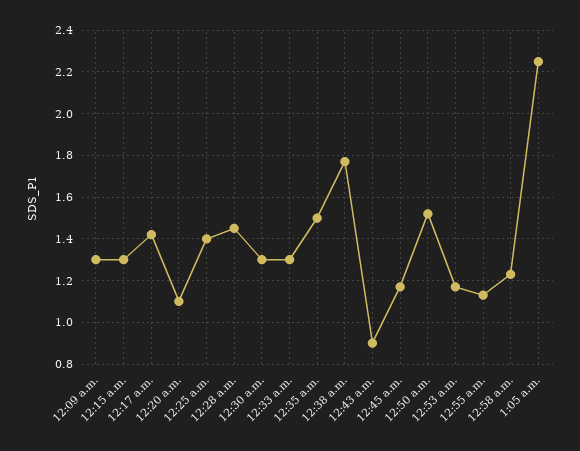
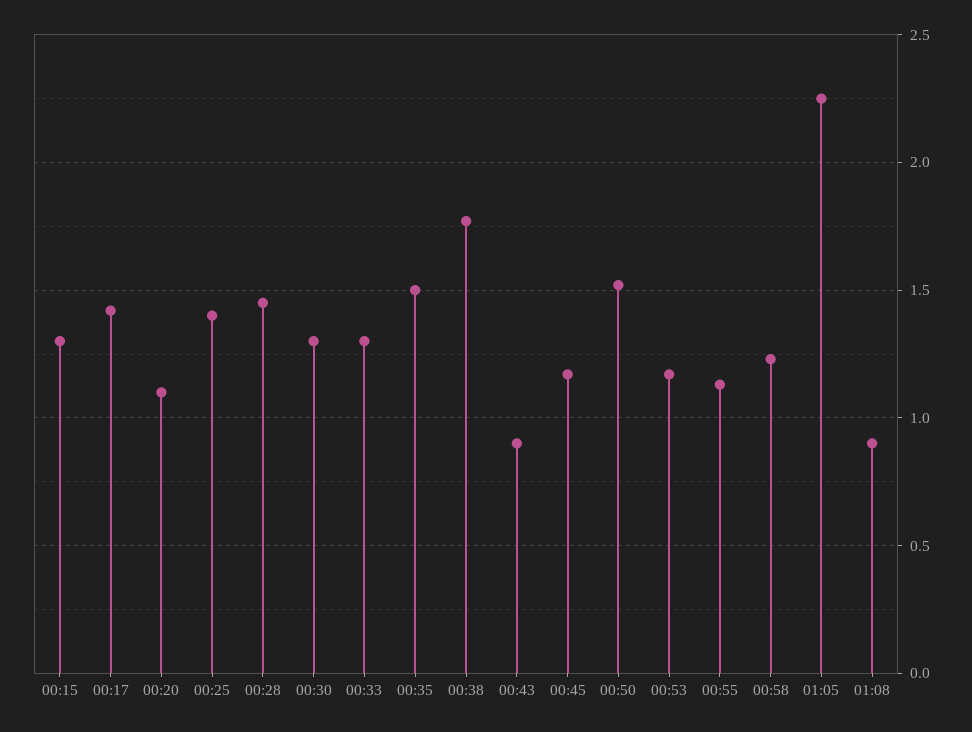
12:09 a.m.: 1.3 -> none
01:08: none -> 0.9

